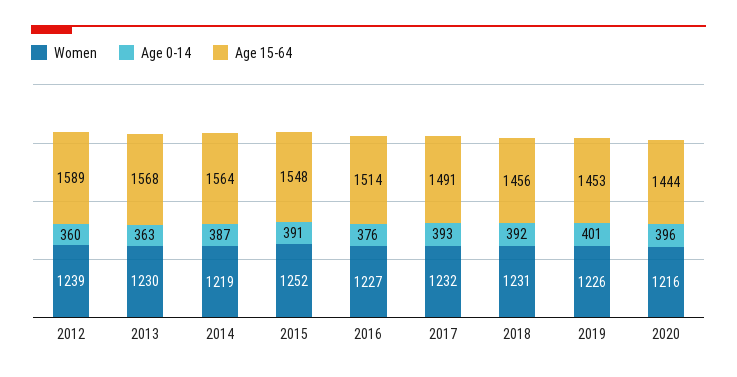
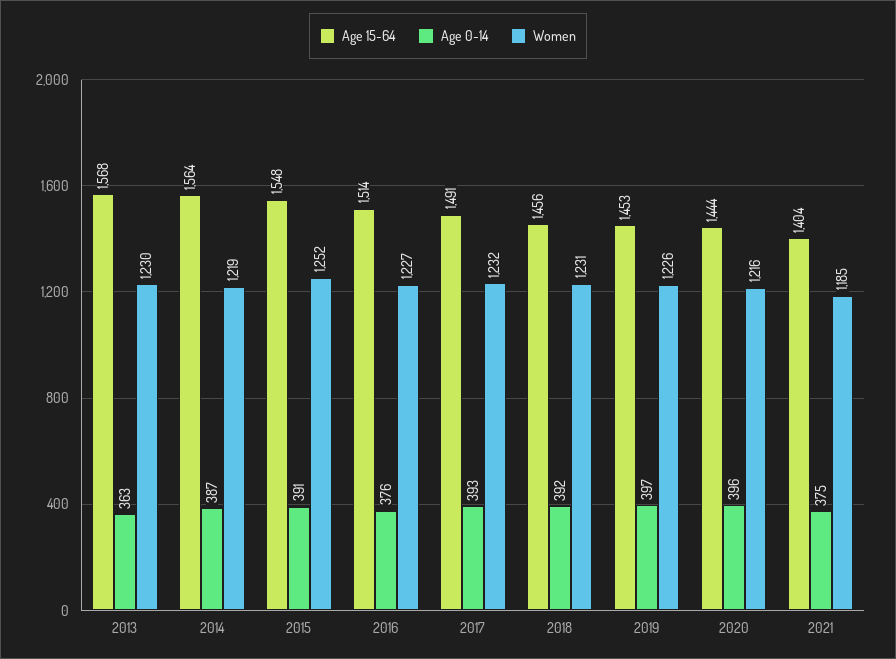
Women, 2012: 1239 -> none
Age 0-14, 2012: 360 -> none
Age 15-64, 2012: 1589 -> none
Age 0-14, 2019: 401 -> 397
Age 15-64, 2021: none -> 1404
Age 0-14, 2021: none -> 375
Women, 2021: none -> 1185

